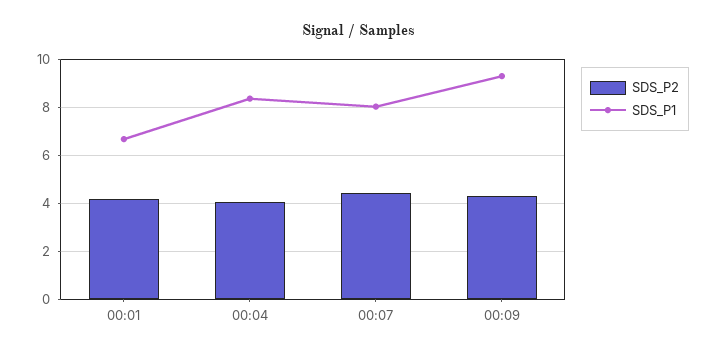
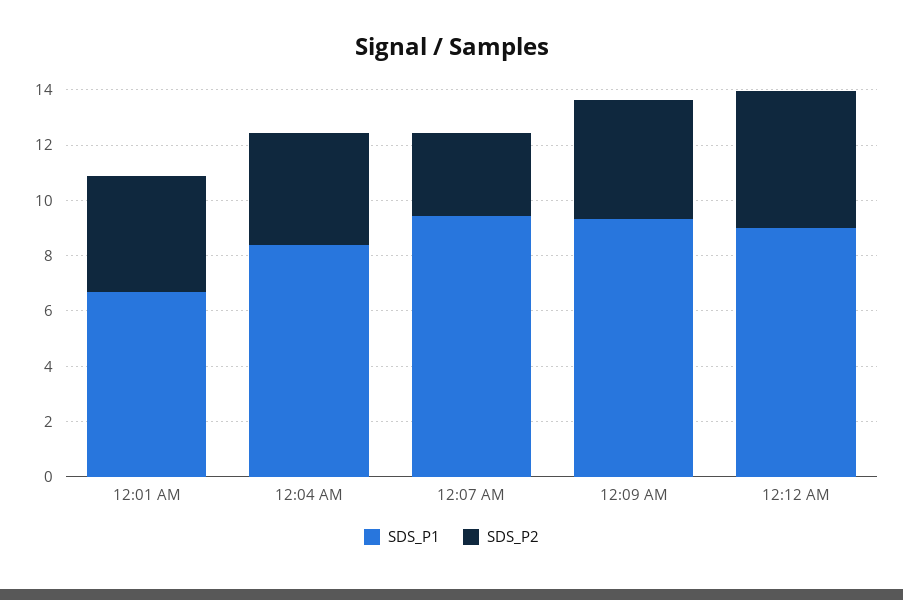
SDS_P2, 00:07: 4.5 -> 3
SDS_P1, 00:07: 8 -> 9.5
SDS_P1, 12:12 AM: none -> 9
SDS_P2, 12:12 AM: none -> 5

